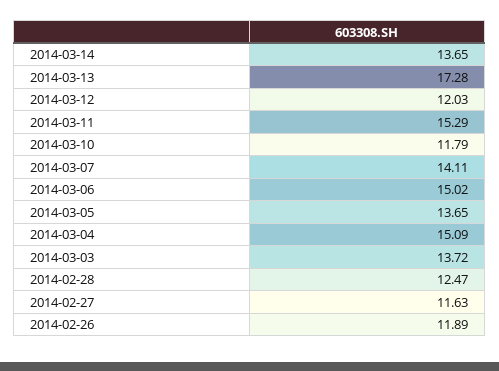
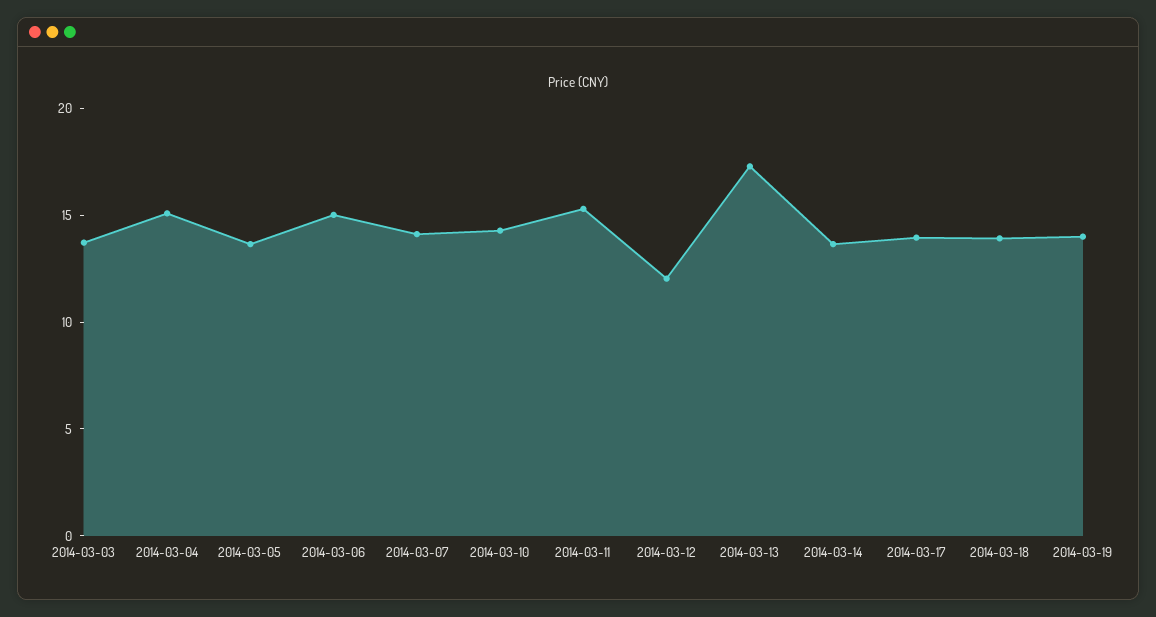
2014-03-10: 11.79 -> 14
2014-02-28: 12.47 -> none
2014-02-27: 11.63 -> none
2014-02-26: 11.89 -> none
2014-03-17: none -> 14
2014-03-18: none -> 14
2014-03-19: none -> 14

